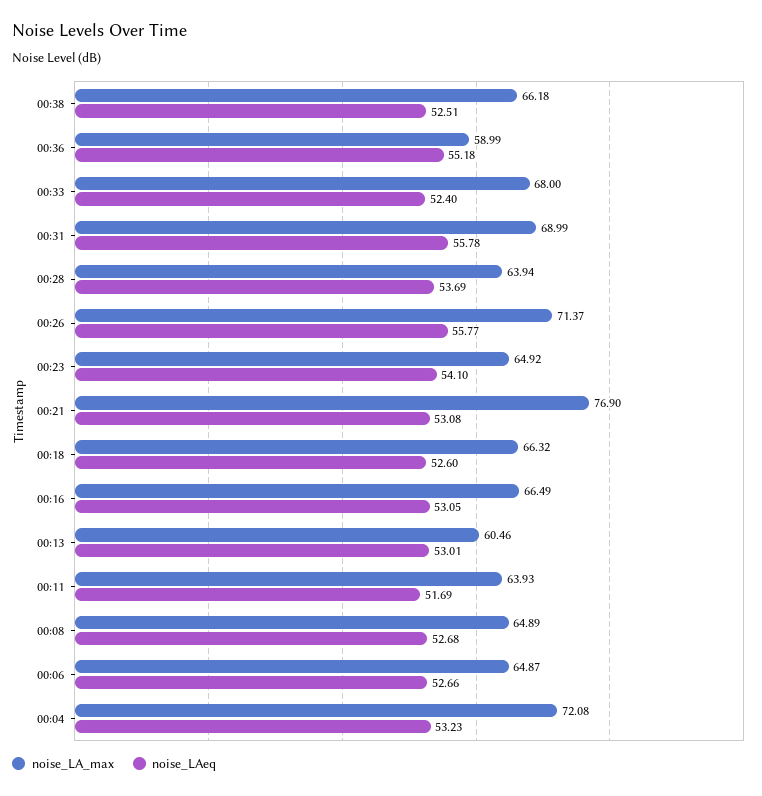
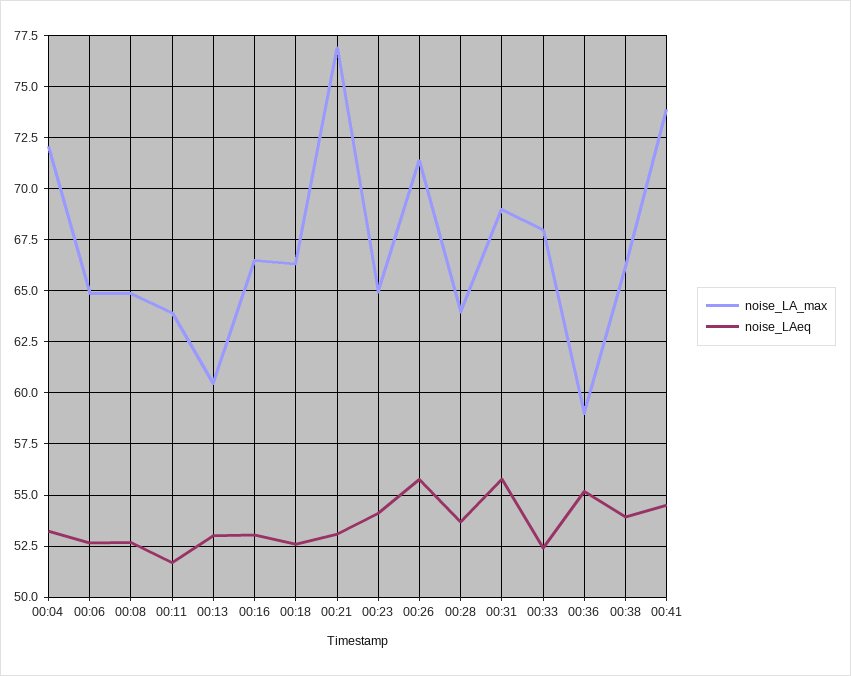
noise_LAeq, 00:38: 52.51 -> 54
noise_LA_max, 00:41: none -> 74
noise_LAeq, 00:41: none -> 54.5

